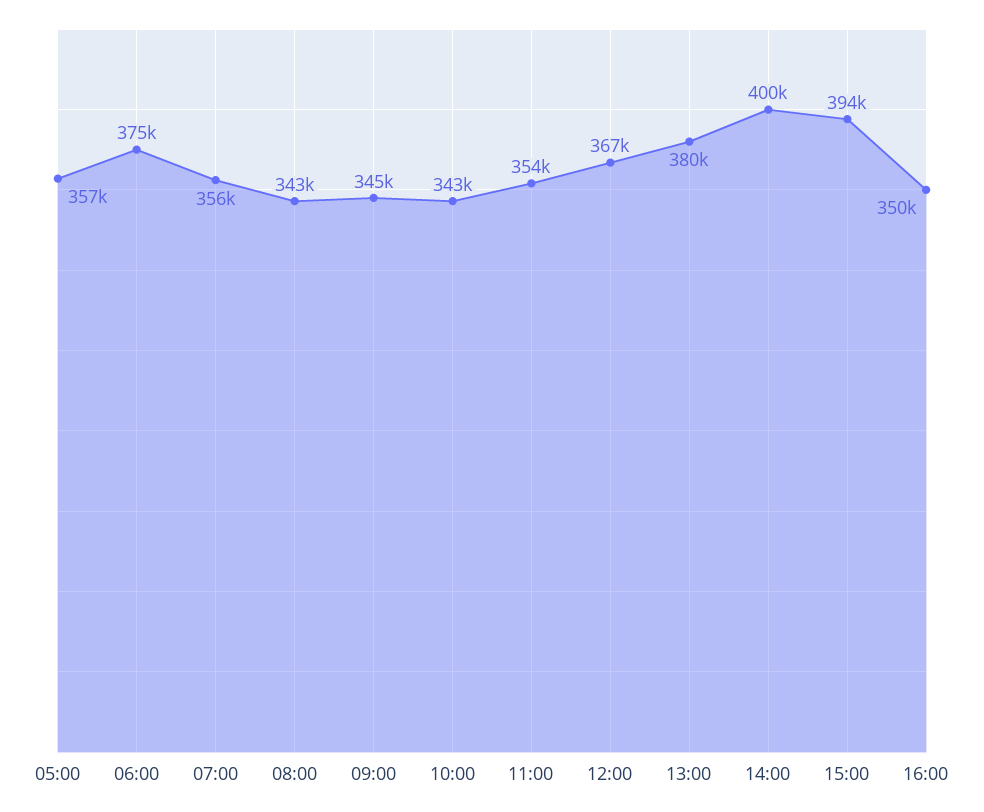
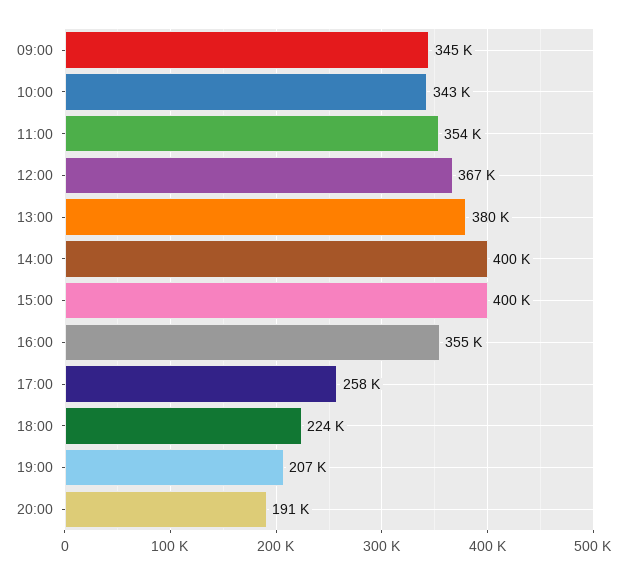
05:00: 357000 -> none
06:00: 375000 -> none
07:00: 356000 -> none
08:00: 343000 -> none
15:00: 394000 -> 400000
16:00: 350000 -> 355000
17:00: none -> 258000
18:00: none -> 224000
19:00: none -> 207000
20:00: none -> 191000

